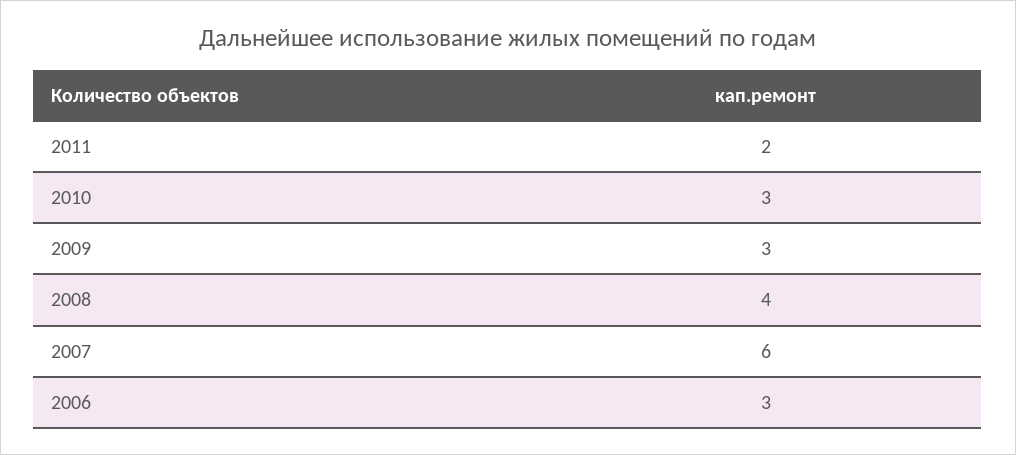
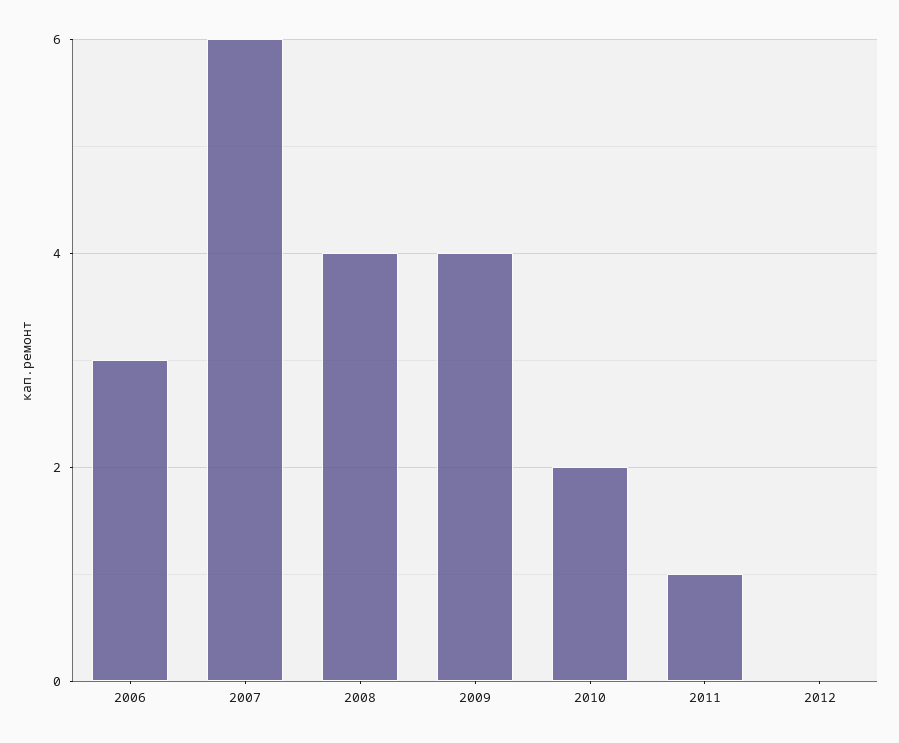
2011: 2 -> 1
2010: 3 -> 2
2009: 3 -> 4
2012: none -> 0

